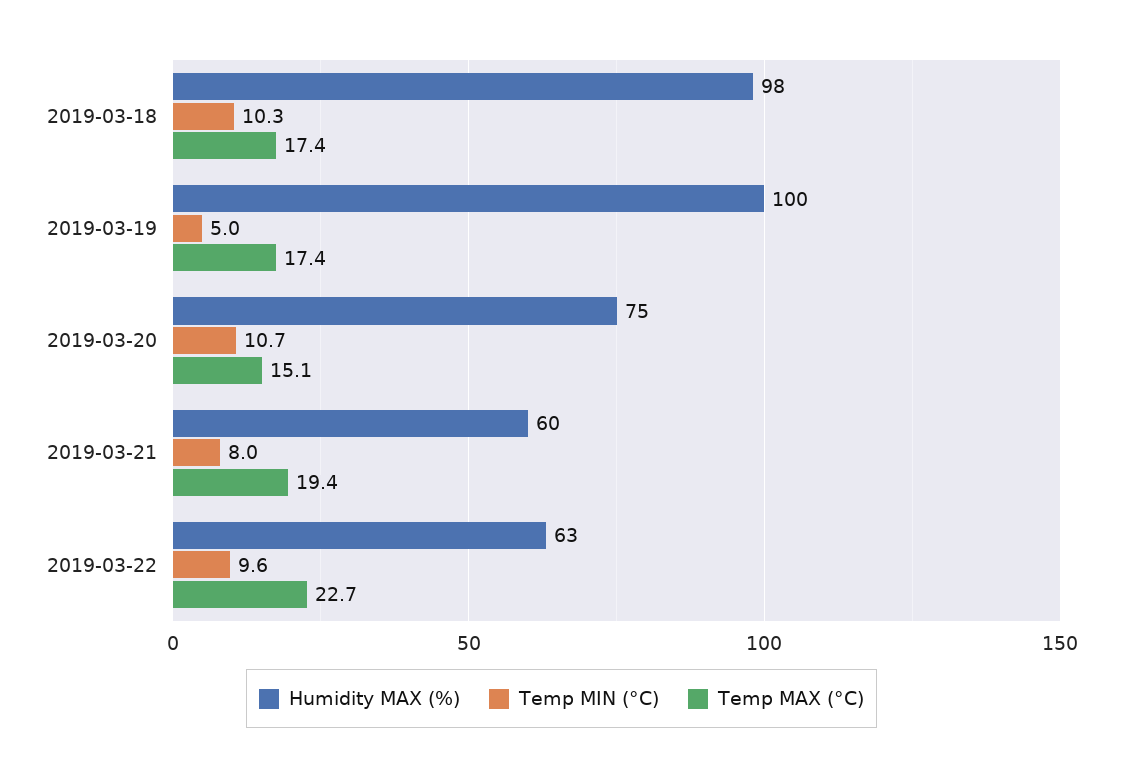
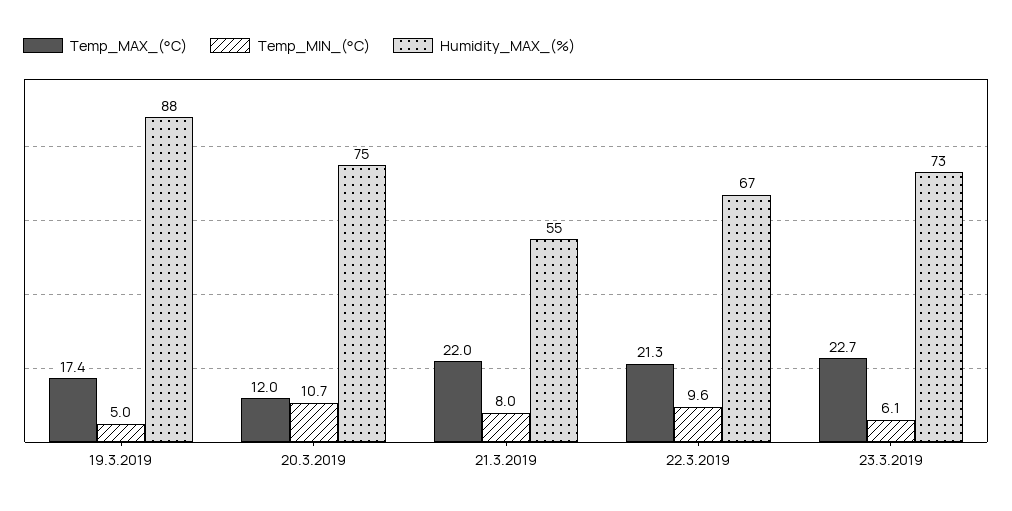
Humidity MAX (%), 2019-03-18: 98 -> none
Temp MIN (°C), 2019-03-18: 10.3 -> none
Temp MAX (°C), 2019-03-18: 17.4 -> none
Humidity MAX (%), 2019-03-19: 100 -> 88
Temp MAX (°C), 2019-03-20: 15.1 -> 12
Humidity MAX (%), 2019-03-21: 60 -> 55
Temp MAX (°C), 2019-03-21: 19.4 -> 22
Humidity MAX (%), 2019-03-22: 63 -> 67
Temp MAX (°C), 2019-03-22: 22.7 -> 21.3
Temp MAX (°C), 23.3.2019: none -> 22.7
Temp MIN (°C), 23.3.2019: none -> 6.1
Humidity MAX (%), 23.3.2019: none -> 73

